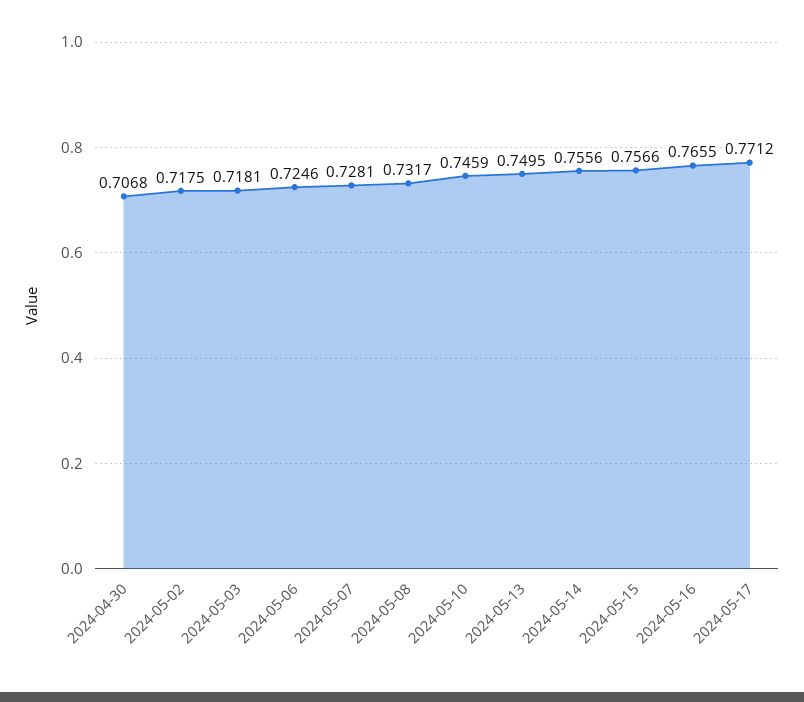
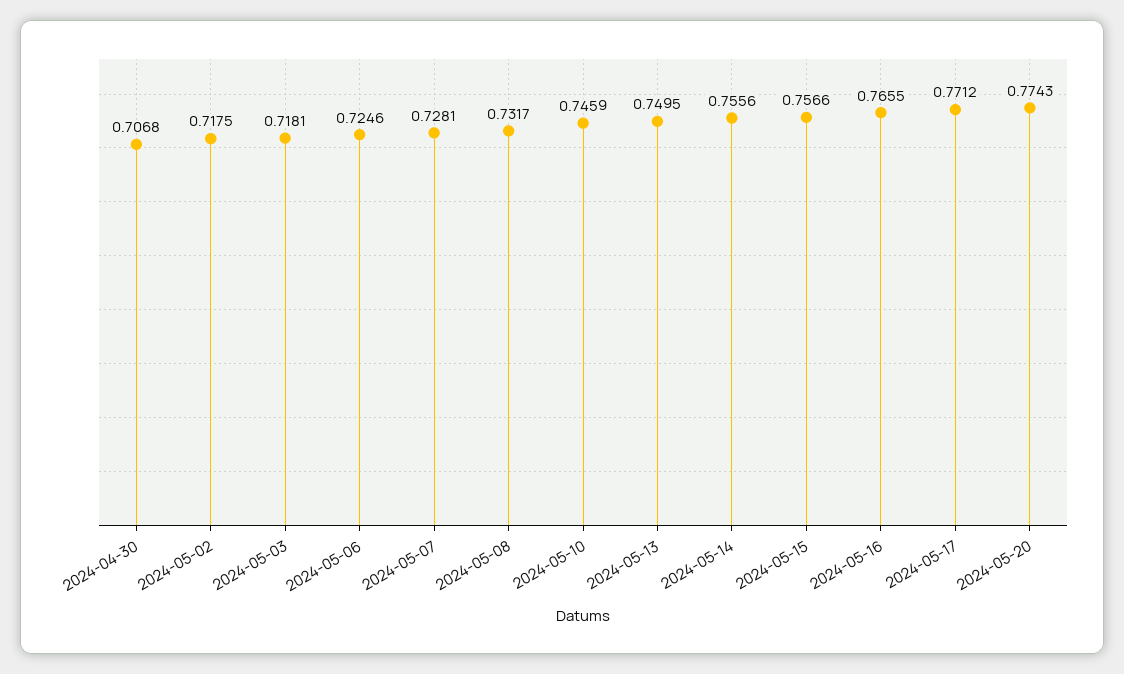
2024-05-20: none -> 0.7743

